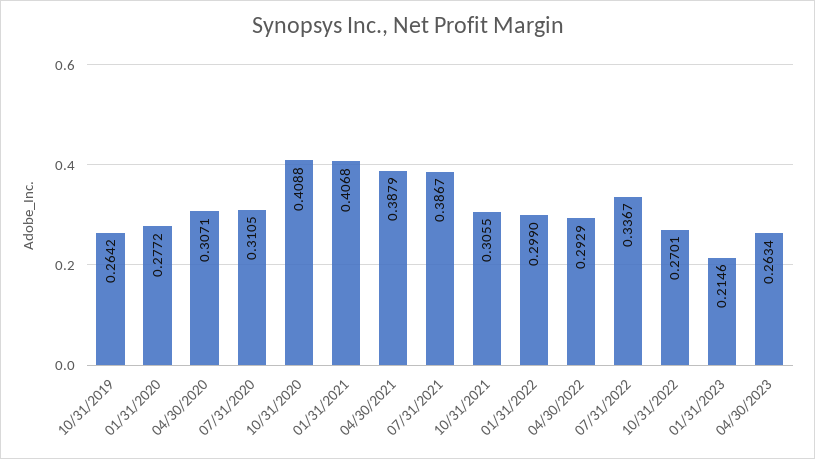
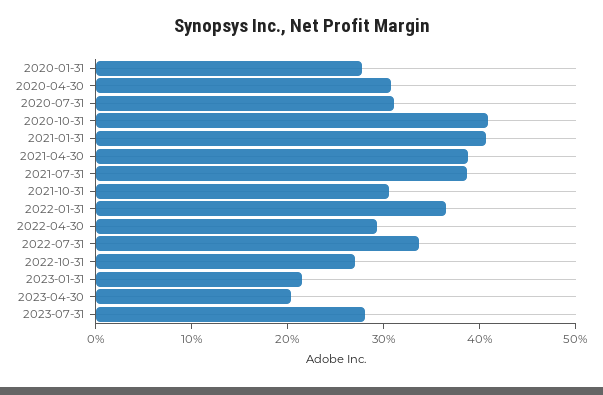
10/31/2019: 0.2642 -> none
01/31/2022: 0.299 -> 0.36
04/30/2023: 0.2634 -> 0.2
2023-07-31: none -> 0.28

